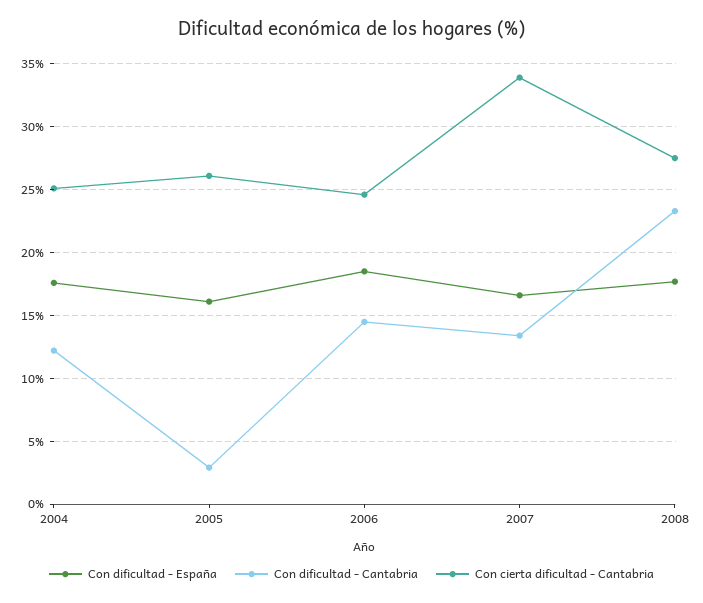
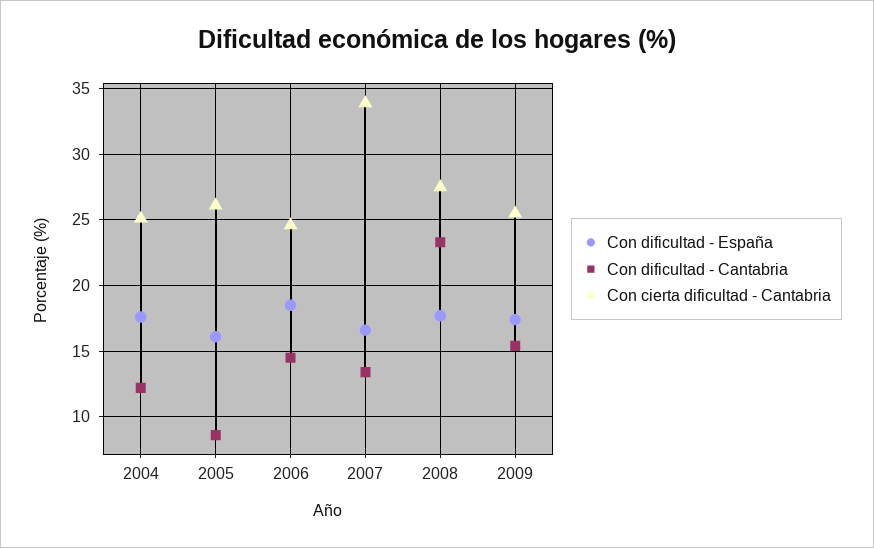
Con dificultad - Cantabria, 2005: 3 -> 8.5
Con dificultad - España, 2009: none -> 17.5
Con dificultad - Cantabria, 2009: none -> 15.5
Con cierta dificultad - Cantabria, 2009: none -> 25.5

